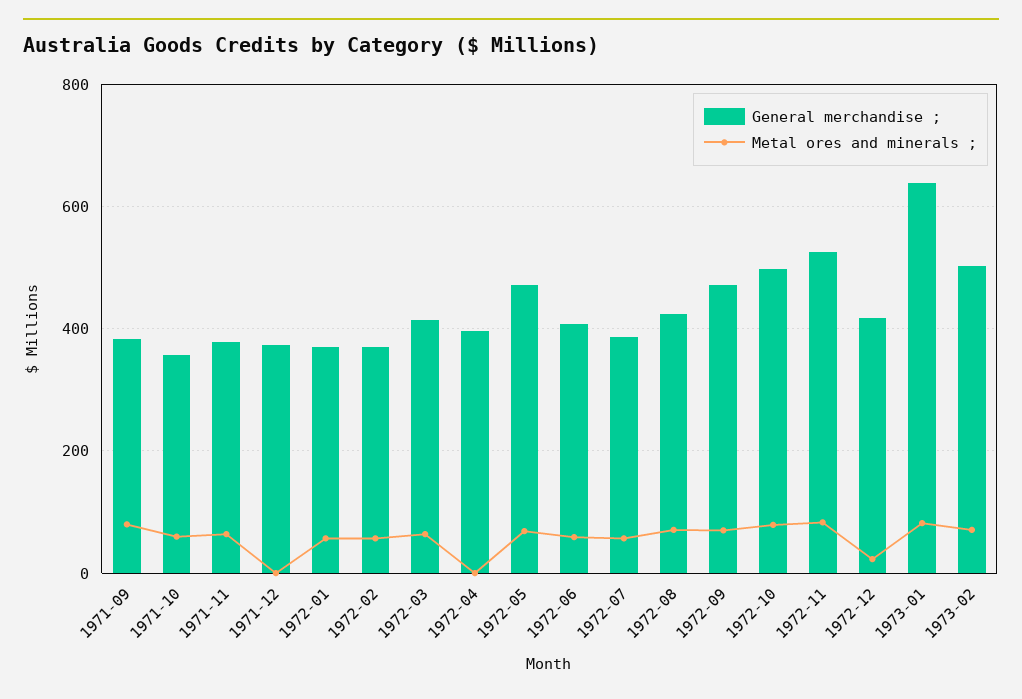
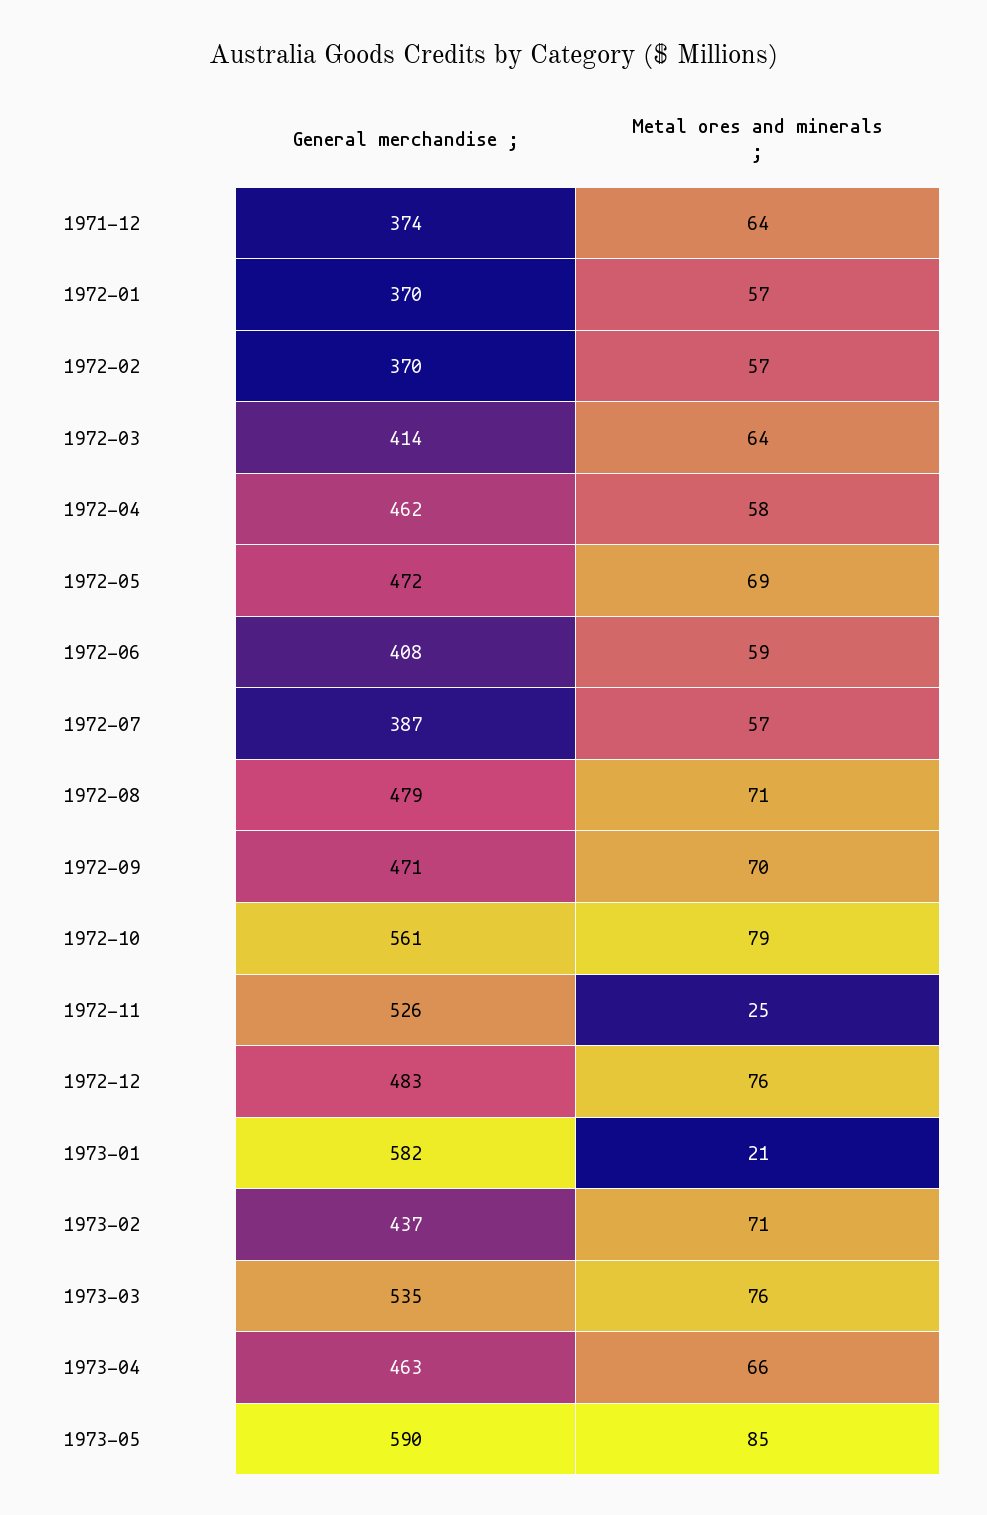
General merchandise ;, 1971-09: 380 -> none
Metal ores and minerals ;, 1971-09: 80 -> none
General merchandise ;, 1971-10: 360 -> none
Metal ores and minerals ;, 1971-10: 60 -> none
General merchandise ;, 1971-11: 380 -> none
Metal ores and minerals ;, 1971-11: 60 -> none
Metal ores and minerals ;, 1971-12: 0 -> 64
General merchandise ;, 1972-04: 400 -> 462
Metal ores and minerals ;, 1972-04: 0 -> 58
General merchandise ;, 1972-08: 420 -> 479
General merchandise ;, 1972-10: 500 -> 561
Metal ores and minerals ;, 1972-11: 80 -> 25
General merchandise ;, 1972-12: 420 -> 483
Metal ores and minerals ;, 1972-12: 20 -> 76
General merchandise ;, 1973-01: 640 -> 582
Metal ores and minerals ;, 1973-01: 80 -> 21
General merchandise ;, 1973-02: 500 -> 437
General merchandise ;, 1973-03: none -> 535
Metal ores and minerals ;, 1973-03: none -> 76
General merchandise ;, 1973-04: none -> 463
Metal ores and minerals ;, 1973-04: none -> 66
General merchandise ;, 1973-05: none -> 590
Metal ores and minerals ;, 1973-05: none -> 85

